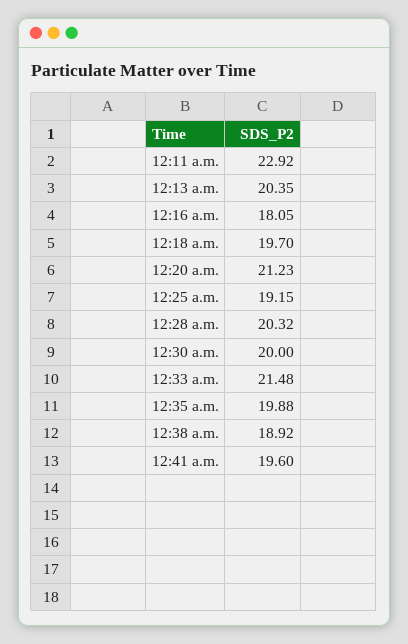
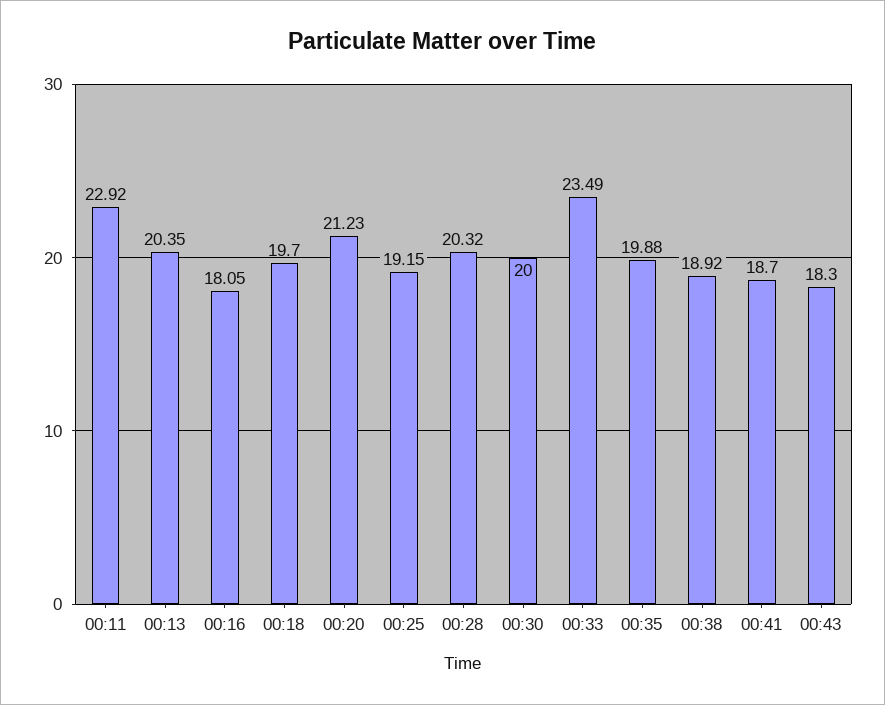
12:33 a.m.: 21.48 -> 23.49
12:41 a.m.: 19.6 -> 18.7
00:43: none -> 18.3

